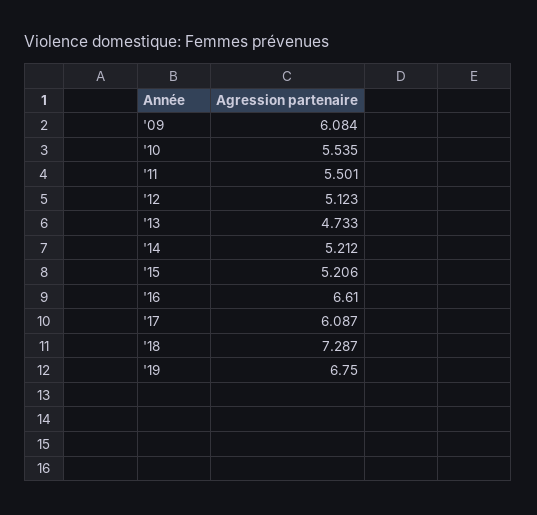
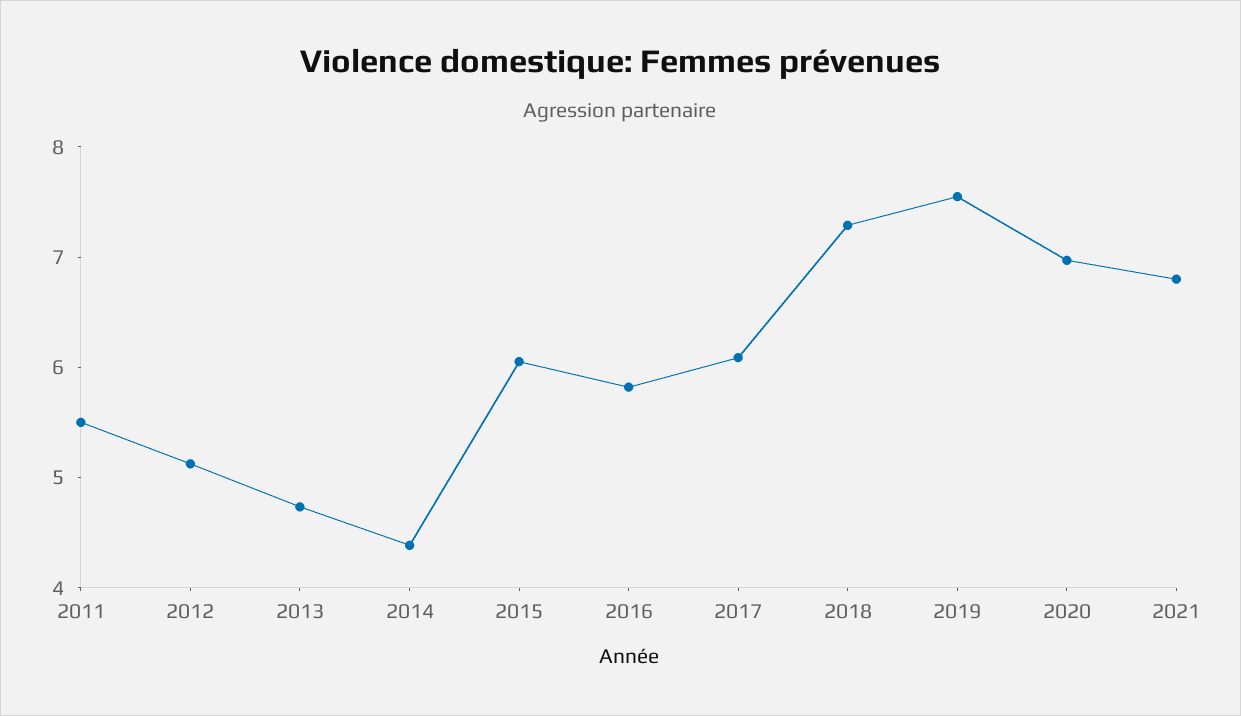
'09: 6.084 -> none
'10: 5.535 -> none
'14: 5.212 -> 4.4
'15: 5.206 -> 6
'16: 6.61 -> 5.8
'19: 6.75 -> 7.6
2020: none -> 7
2021: none -> 6.8

